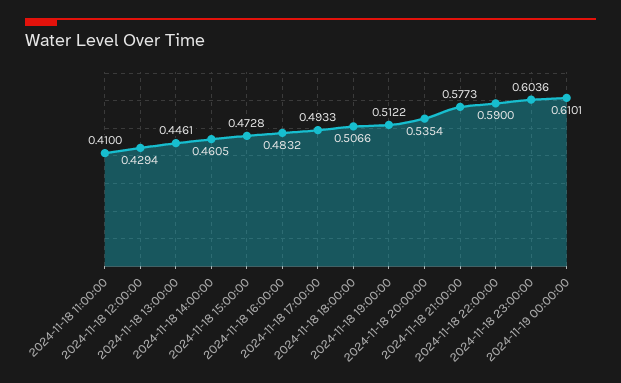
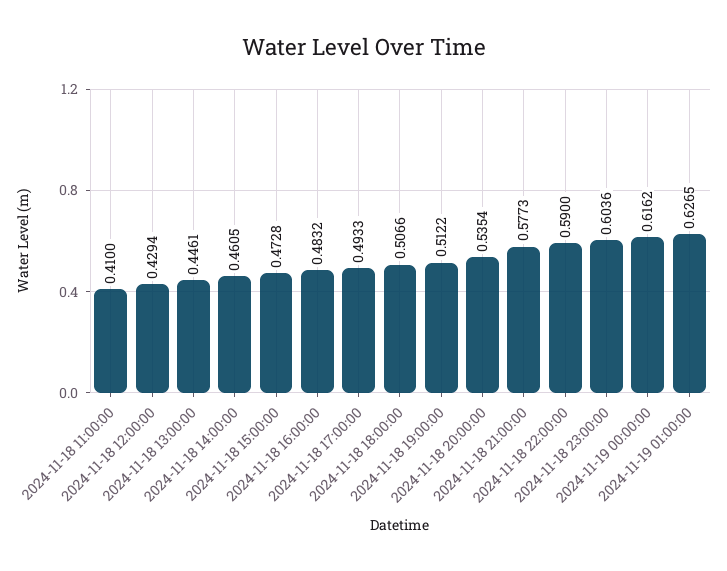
2024-11-19 00:00:00: 0.6101 -> 0.6162
2024-11-19 01:00:00: none -> 0.6265

